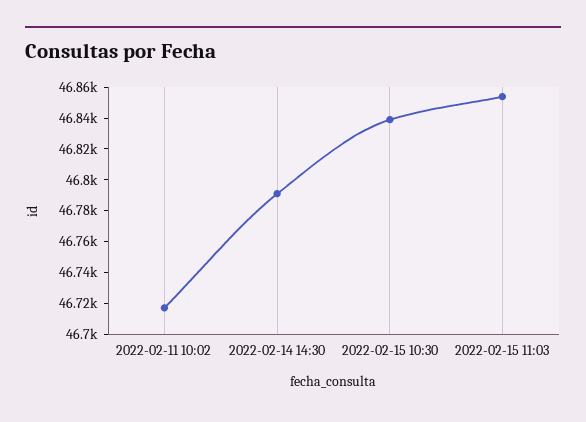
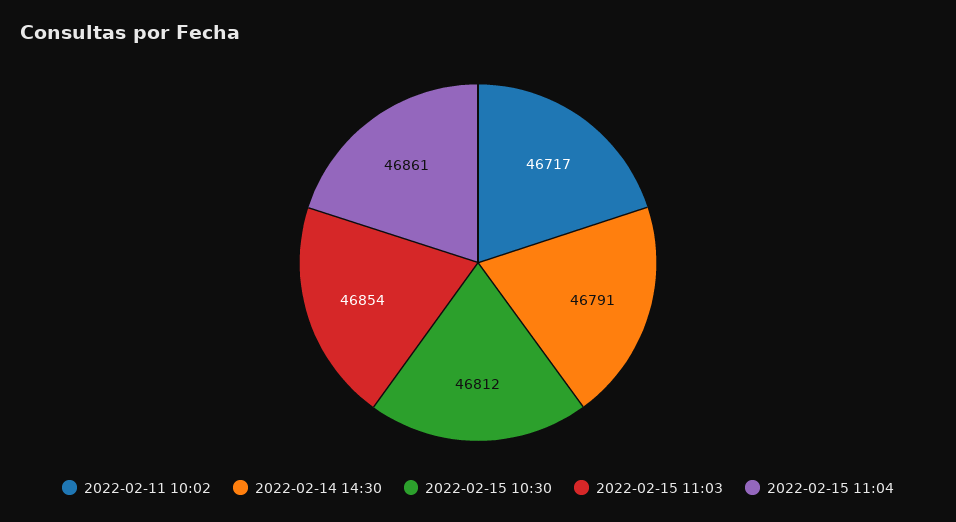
2022-02-15 10:30: 46840 -> 46812
2022-02-15 11:04: none -> 46861

